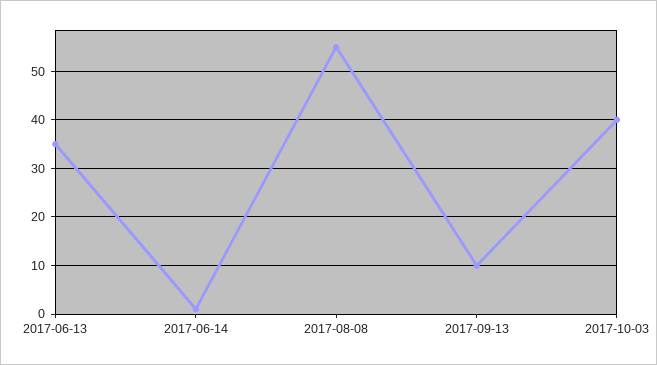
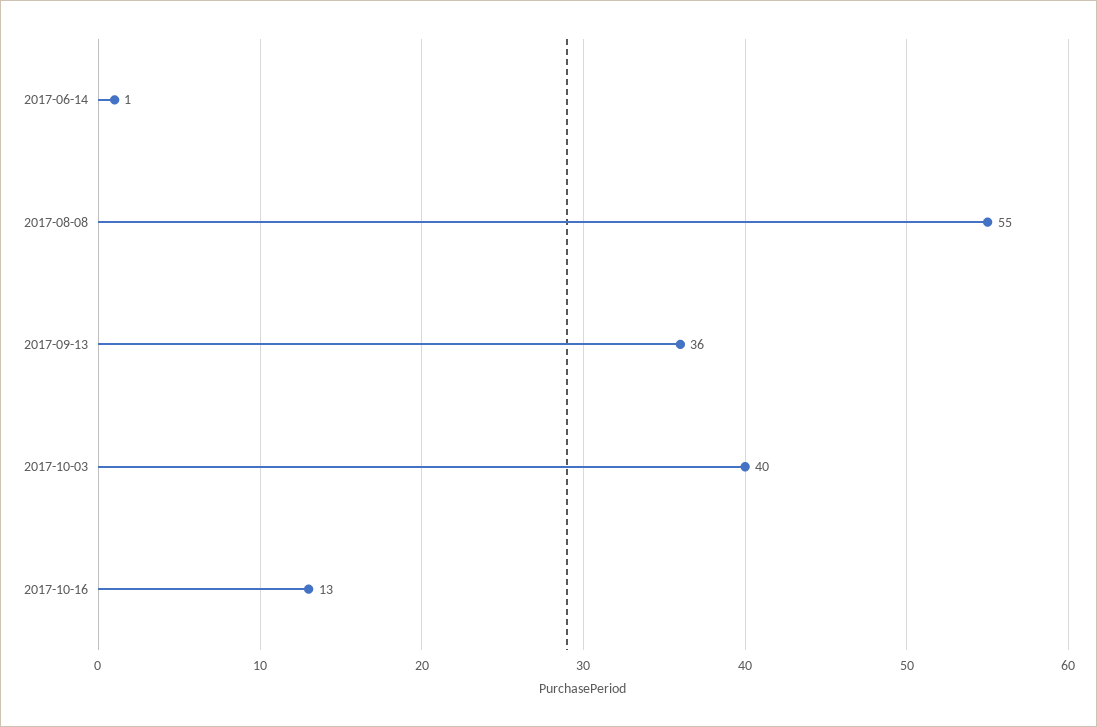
2017-06-13: 35 -> none
2017-09-13: 10 -> 36
2017-10-16: none -> 13

